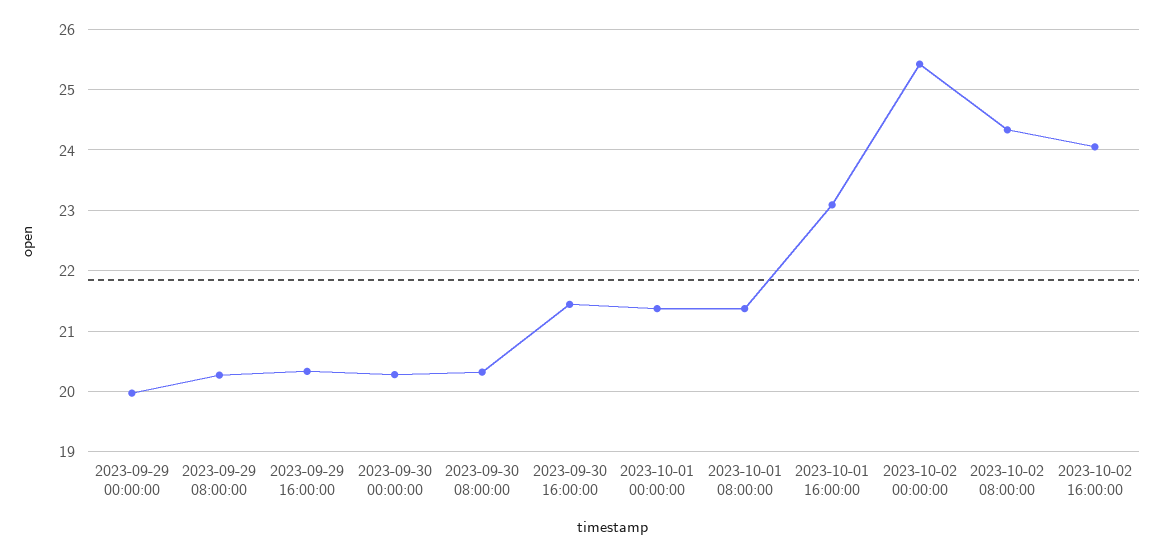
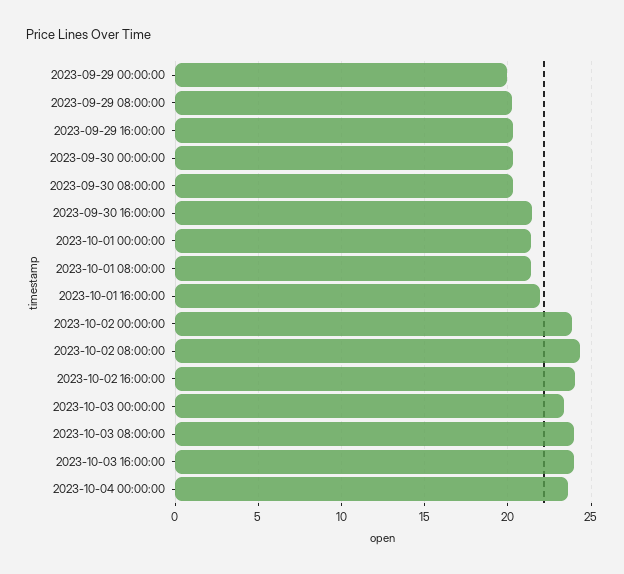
2023-10-01 16:00:00: 23.1 -> 22
2023-10-02 00:00:00: 25.4 -> 24
2023-10-03 00:00:00: none -> 23.5
2023-10-03 08:00:00: none -> 24
2023-10-03 16:00:00: none -> 24
2023-10-04 00:00:00: none -> 23.5

